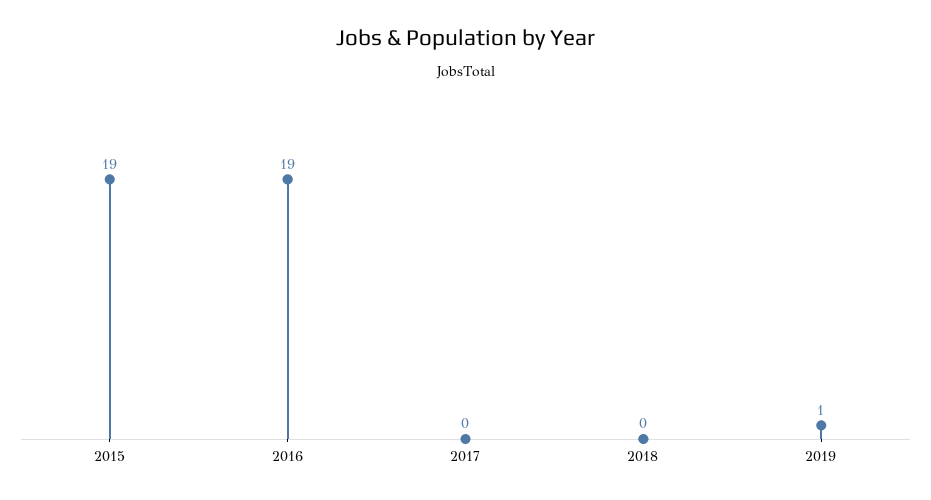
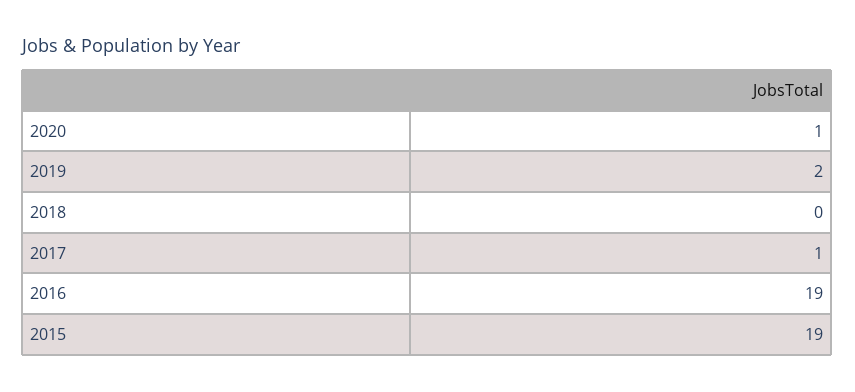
2017: 0 -> 1
2019: 1 -> 2
2020: none -> 1

